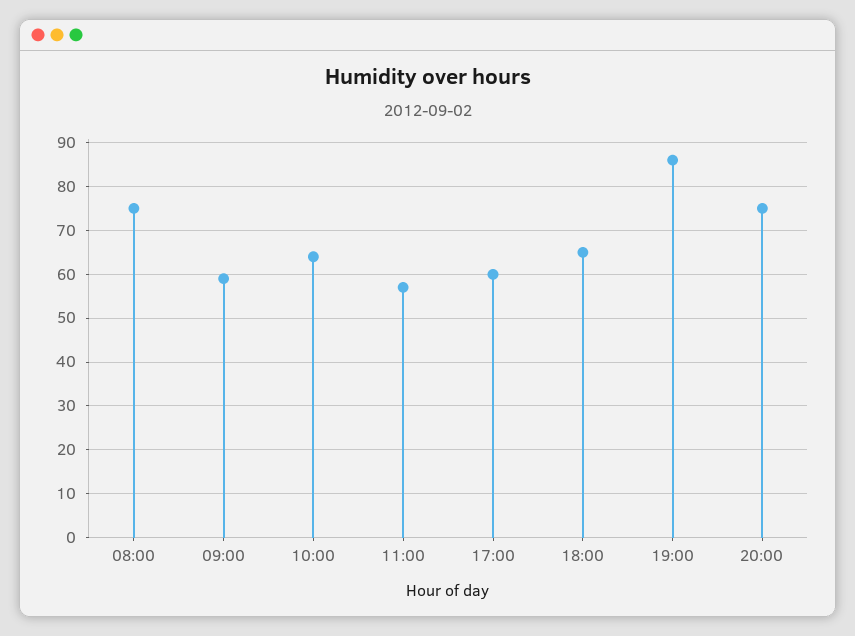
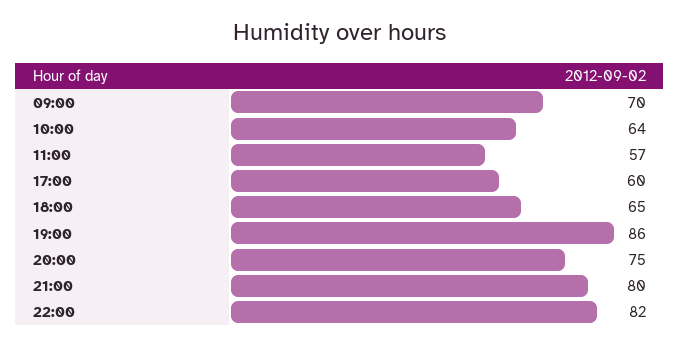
08:00: 75 -> none
09:00: 60 -> 70
21:00: none -> 80
22:00: none -> 82

